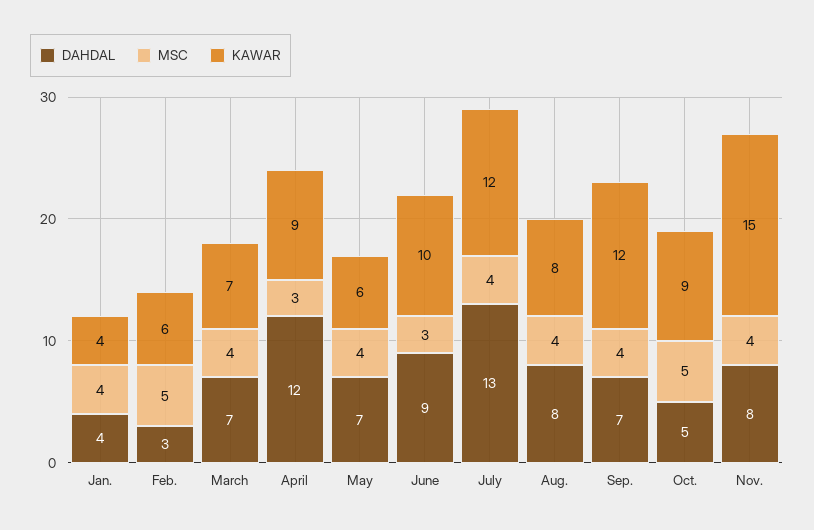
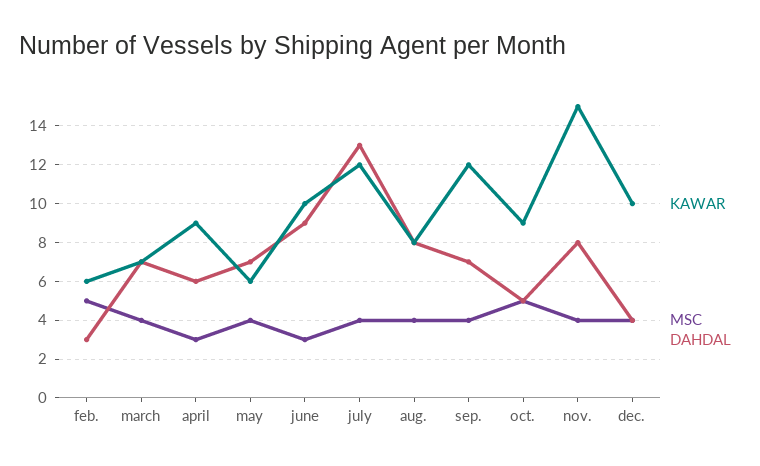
DAHDAL, Jan.: 4 -> none
MSC, Jan.: 4 -> none
KAWAR, Jan.: 4 -> none
DAHDAL, April: 12 -> 6
KAWAR, dec.: none -> 10
MSC, dec.: none -> 4
DAHDAL, dec.: none -> 4

